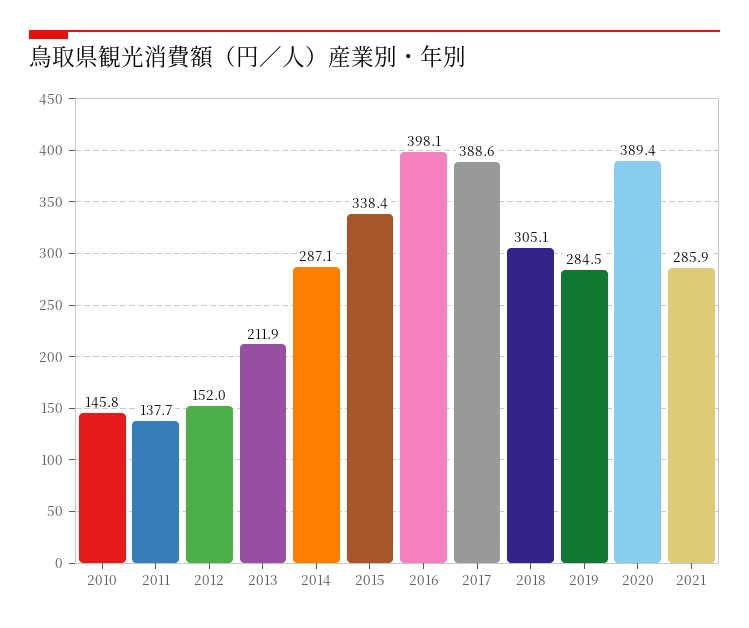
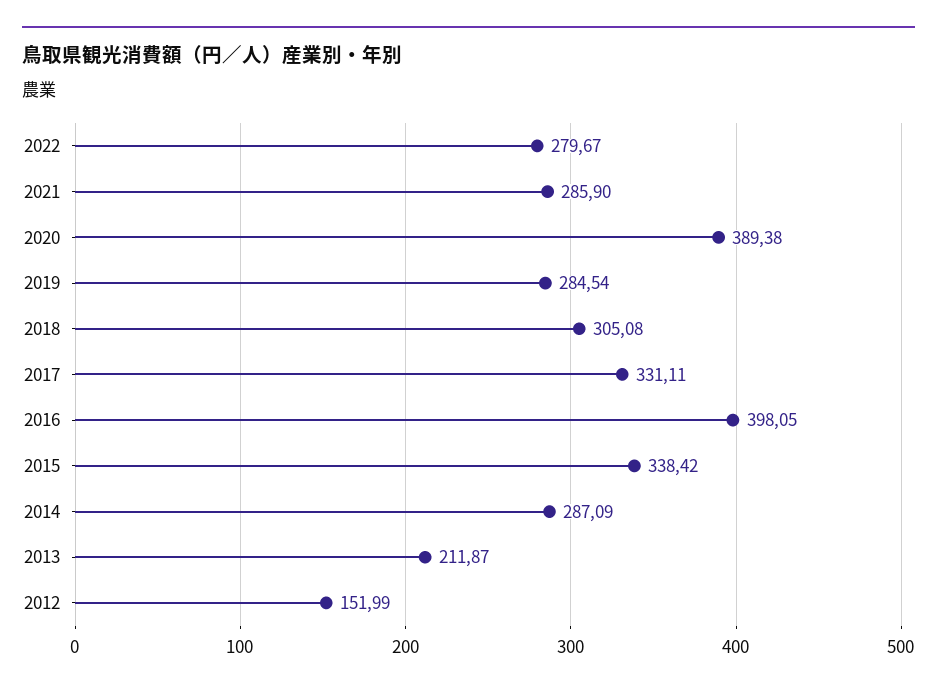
2010: 145.8 -> none
2011: 137.7 -> none
2017: 388.6 -> 331.11
2022: none -> 279.67

